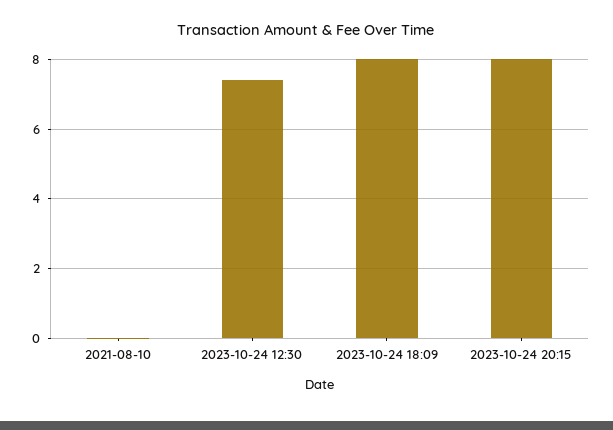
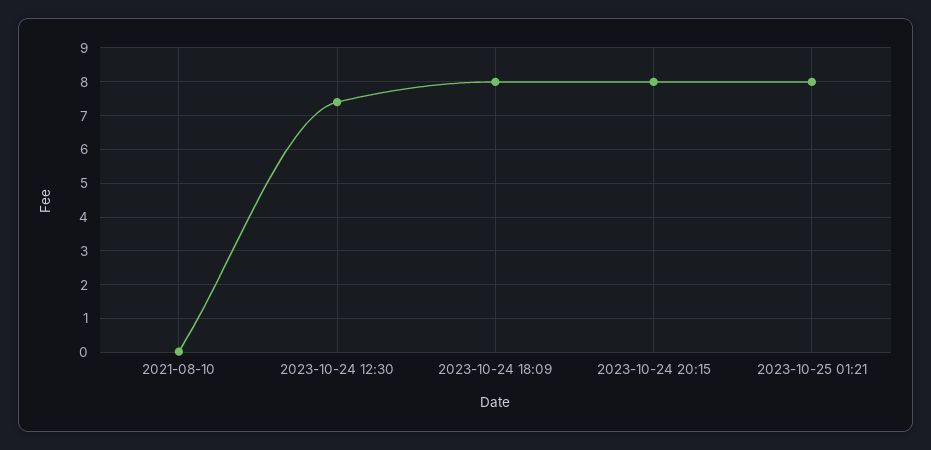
2023-10-25 01:21: none -> 8

